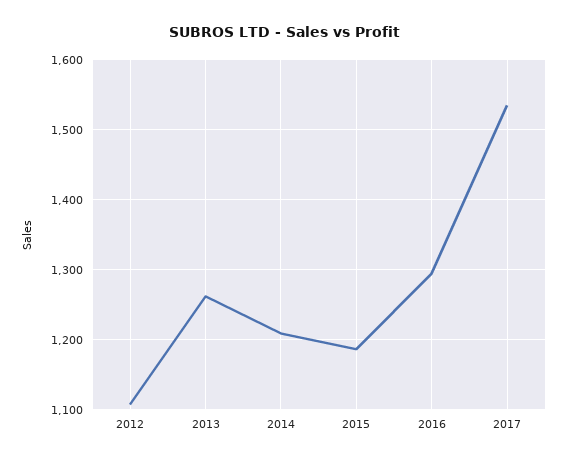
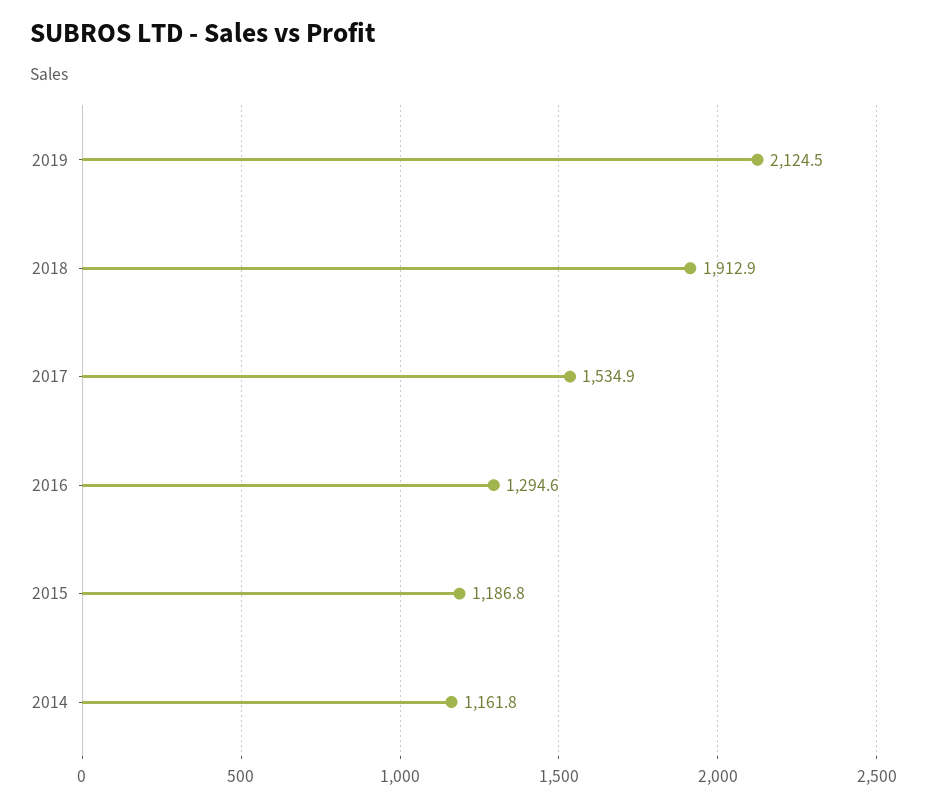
2012: 1110 -> none
2013: 1260 -> none
2014: 1210 -> 1161.8
2019: none -> 2124.5
2018: none -> 1912.9

